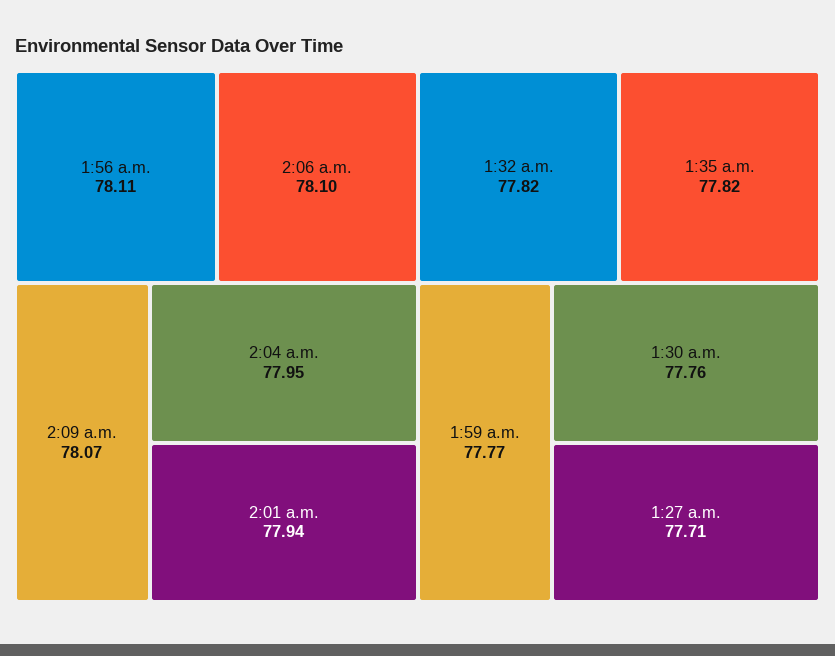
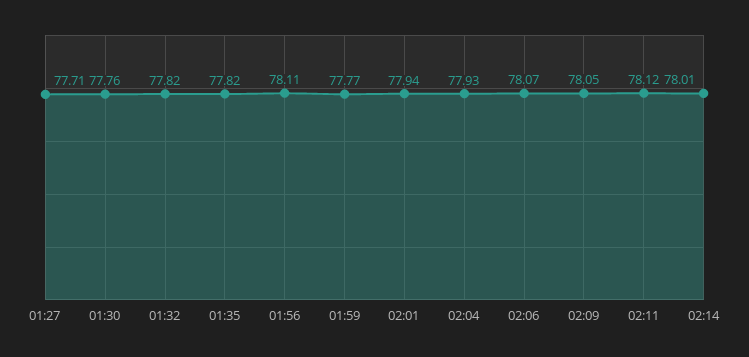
2:06 a.m.: 78.1 -> 78.07
2:09 a.m.: 78.07 -> 78.05
2:04 a.m.: 77.95 -> 77.93
02:11: none -> 78.12
02:14: none -> 78.01

